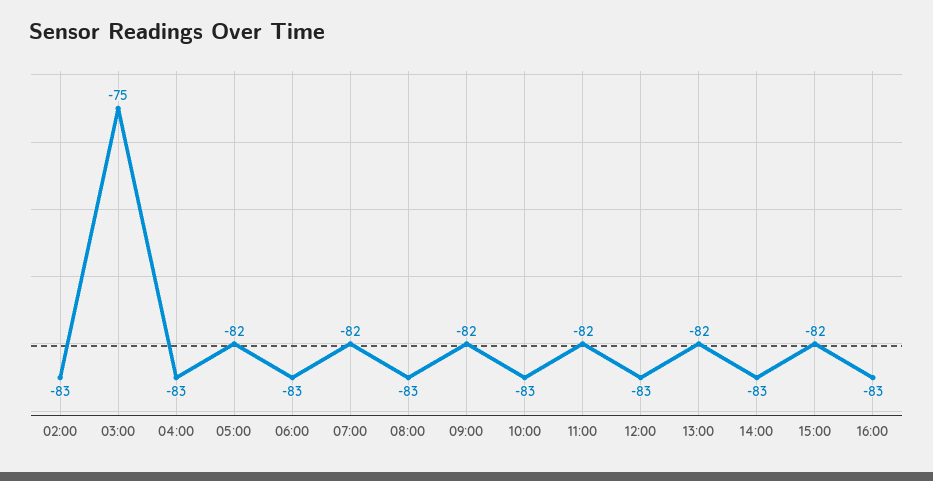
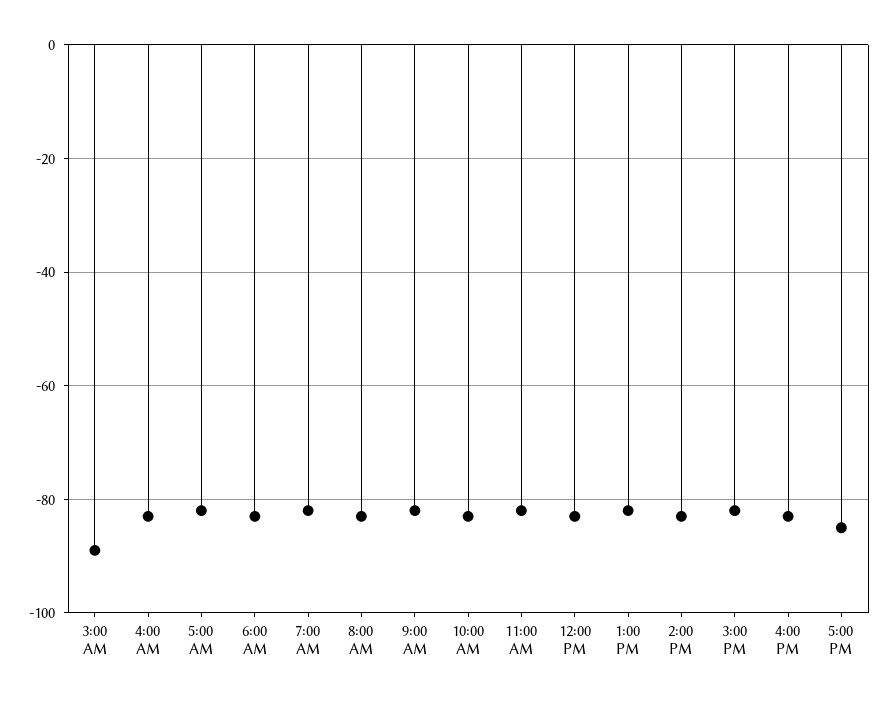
02:00: -83 -> none
03:00: -75 -> -90
5:00 PM: none -> -85

